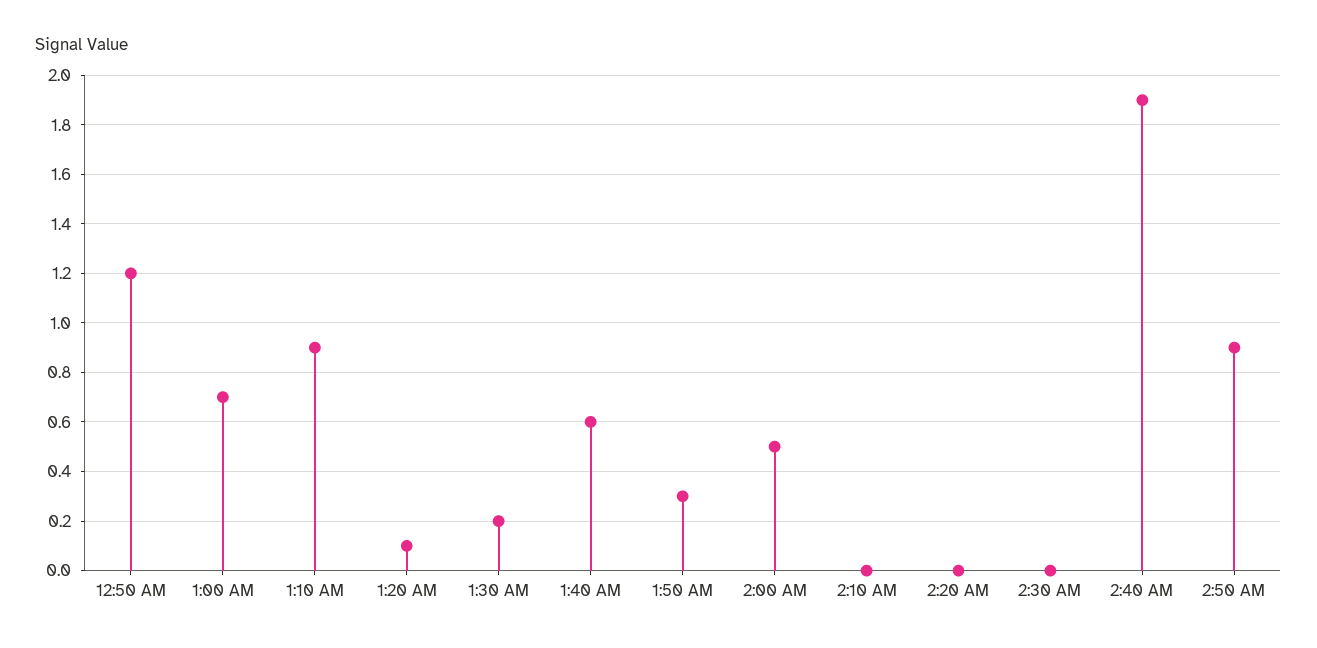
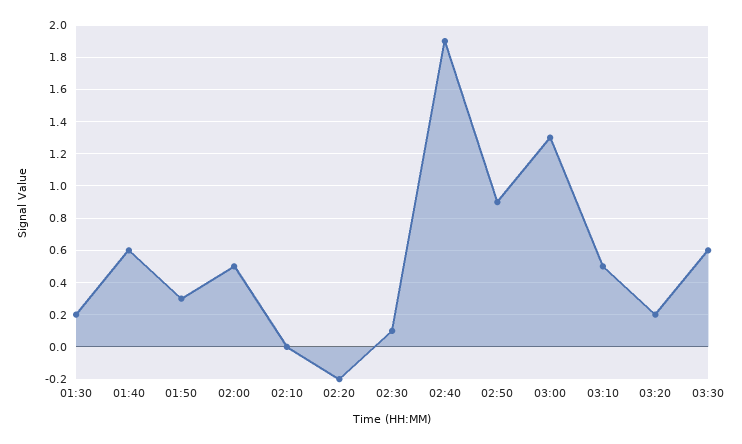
12:50 AM: 1.2 -> none
1:00 AM: 0.7 -> none
1:10 AM: 0.9 -> none
1:20 AM: 0.1 -> none
2:20 AM: 0 -> -0.2
2:30 AM: 0 -> 0.1
03:00: none -> 1.3
03:10: none -> 0.5
03:20: none -> 0.2
03:30: none -> 0.6

